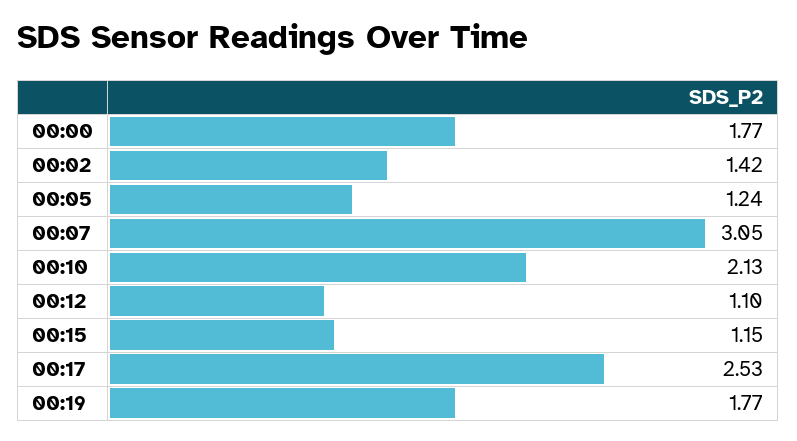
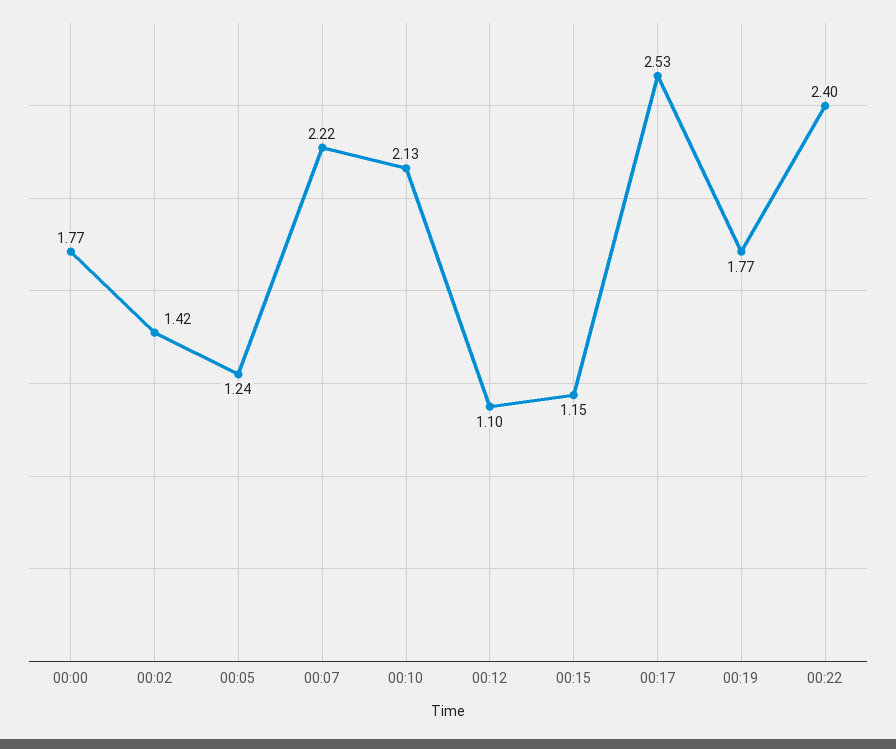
00:07: 3.05 -> 2.22
00:22: none -> 2.4

